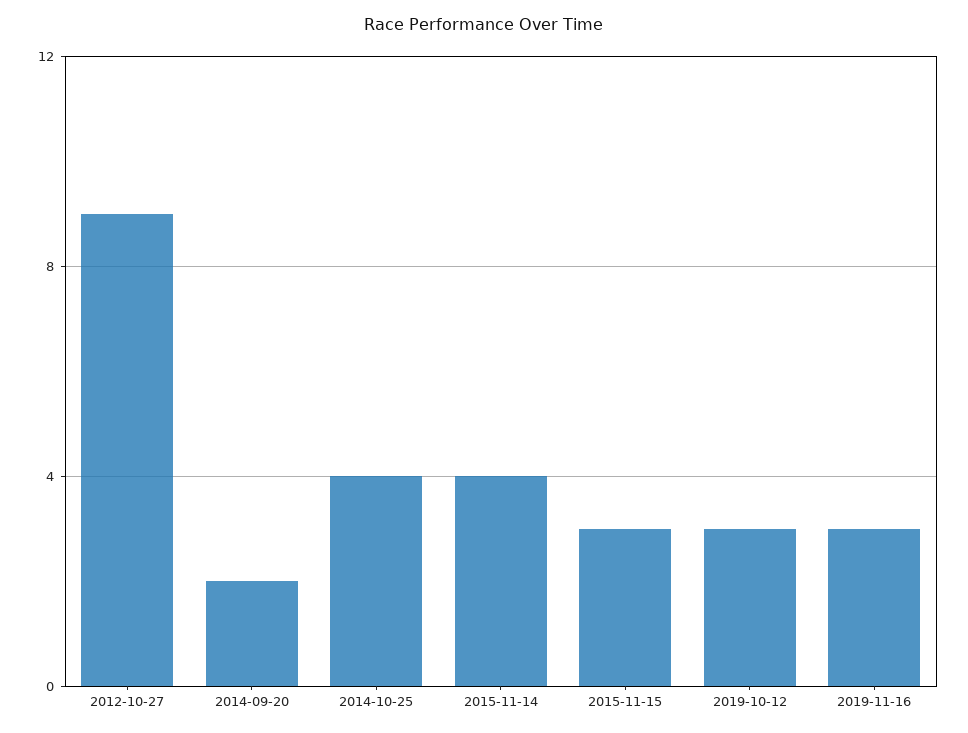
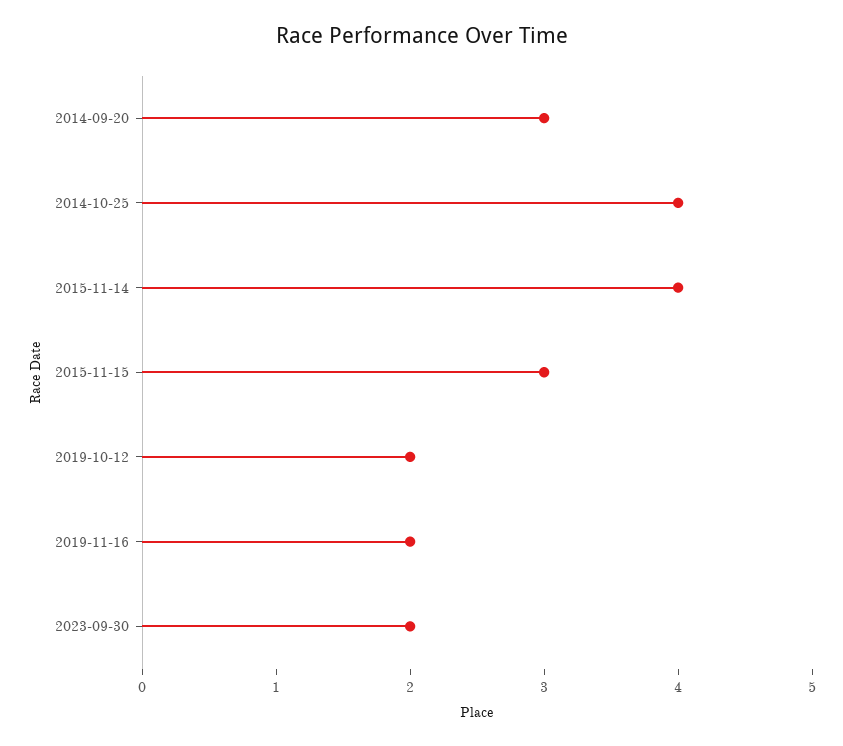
2012-10-27: 9 -> none
2014-09-20: 2 -> 3
2019-10-12: 3 -> 2
2019-11-16: 3 -> 2
2023-09-30: none -> 2

